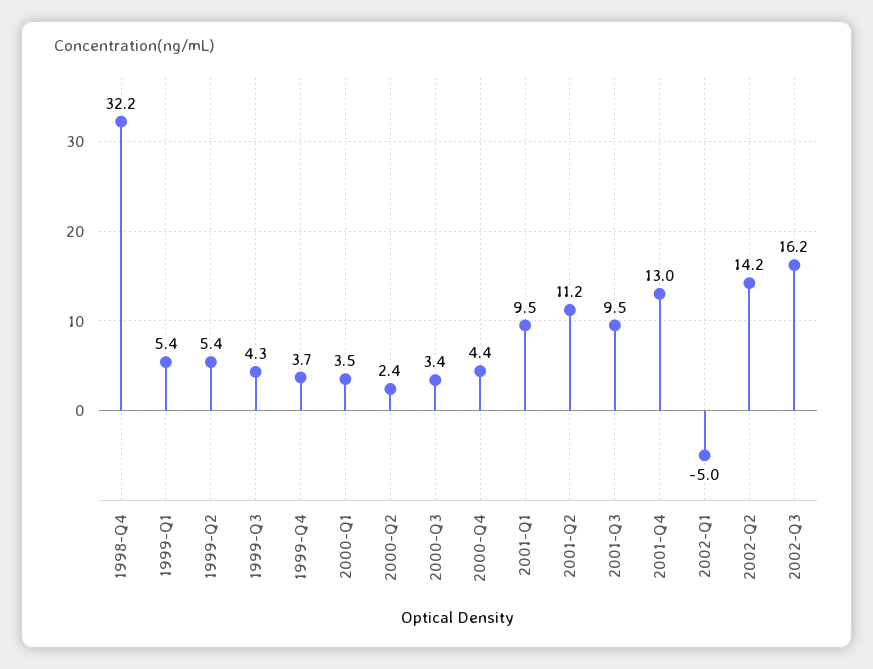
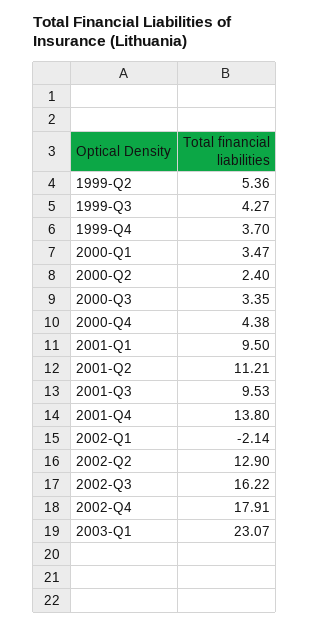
1998-Q4: 32.2 -> none
1999-Q1: 5.4 -> none
2001-Q4: 13 -> 13.8
2002-Q1: -5 -> -2.14
2002-Q2: 14.2 -> 12.9
2002-Q4: none -> 17.91
2003-Q1: none -> 23.07

